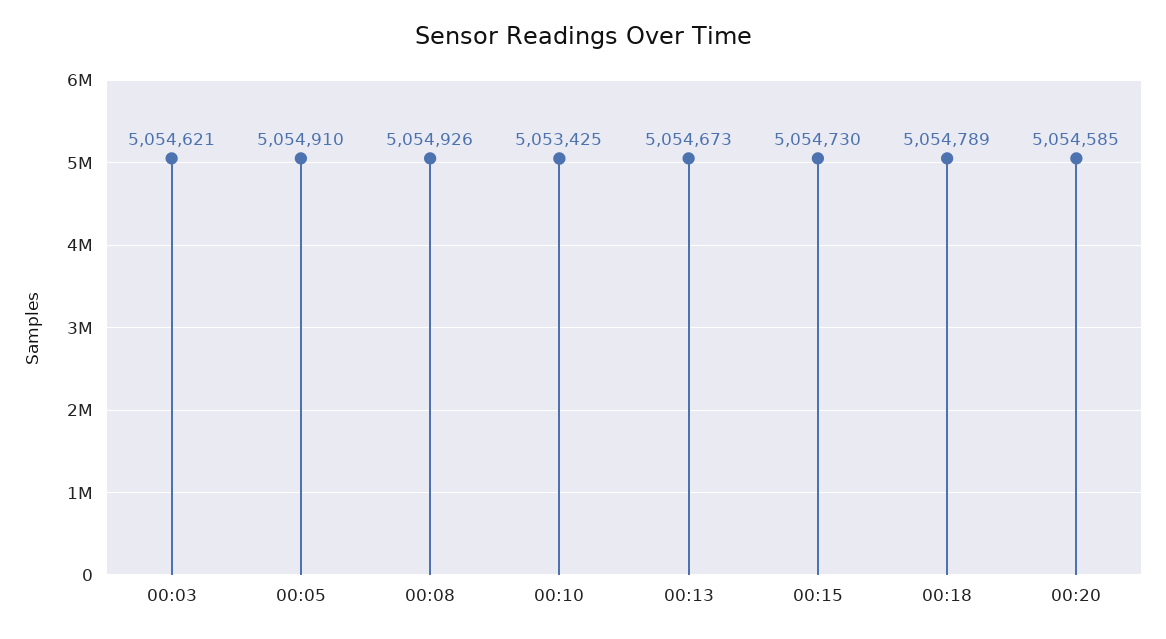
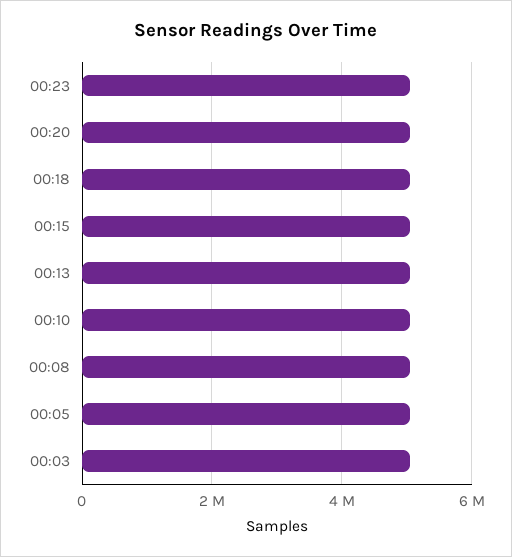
00:23: none -> 5000000

